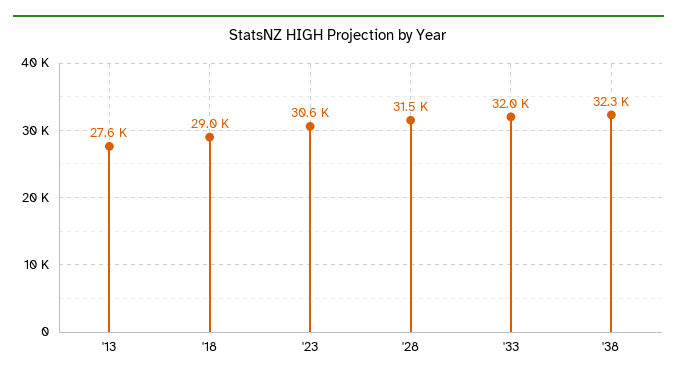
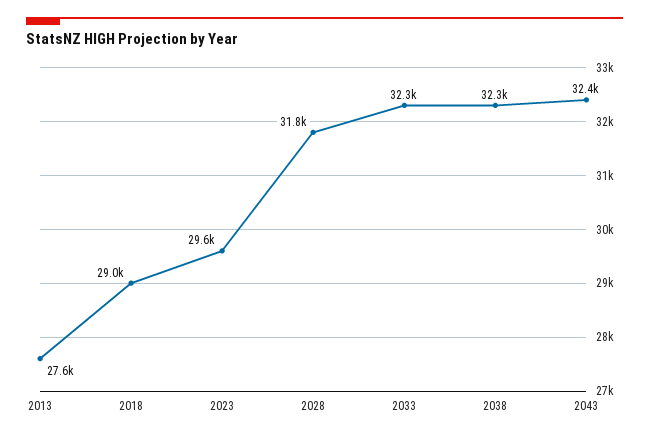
'23: 30600 -> 29600
'28: 31500 -> 31800
'33: 32000 -> 32300
2043: none -> 32400

